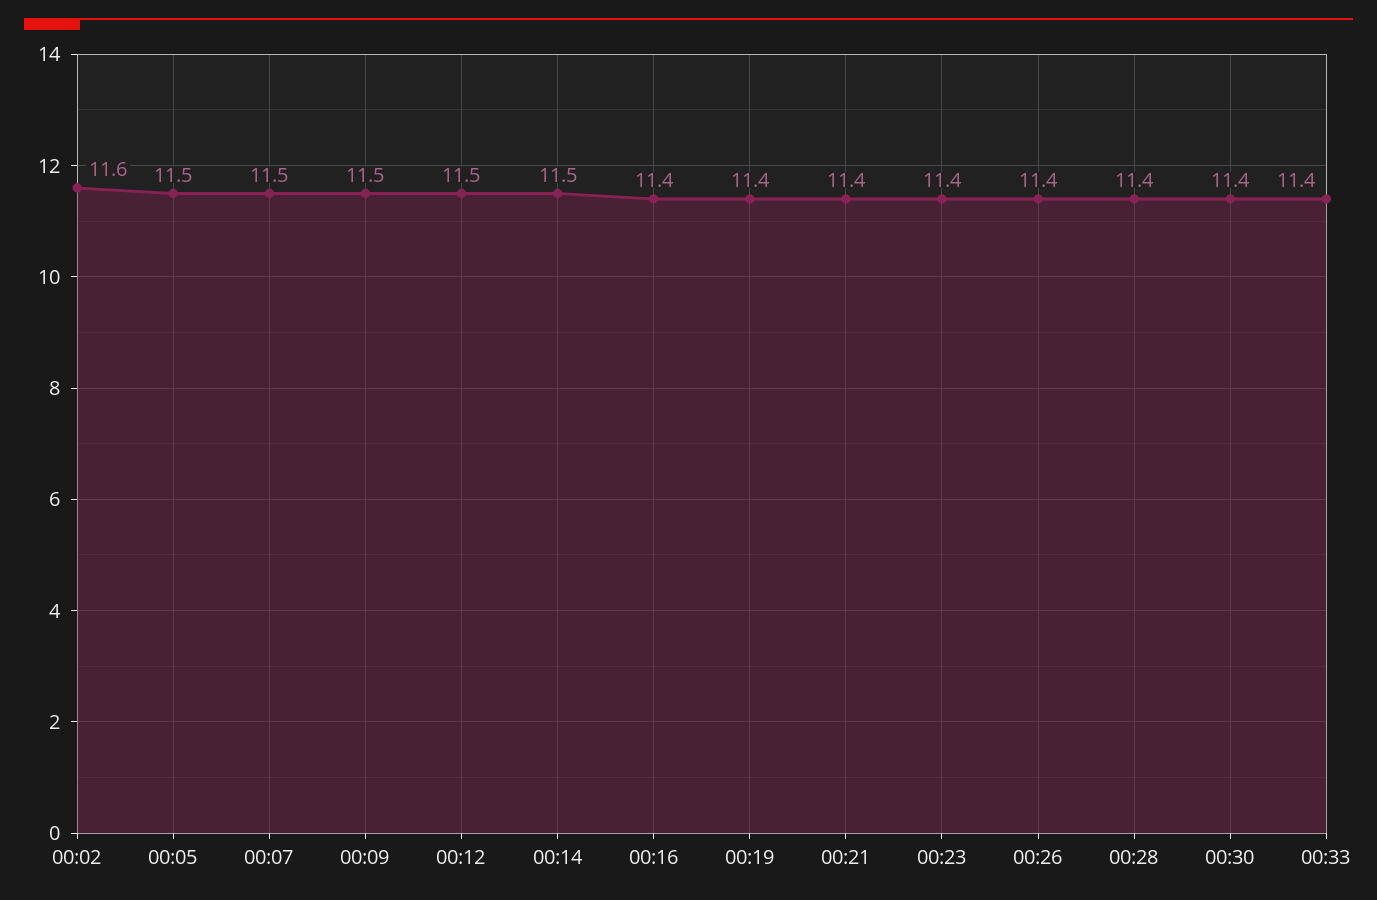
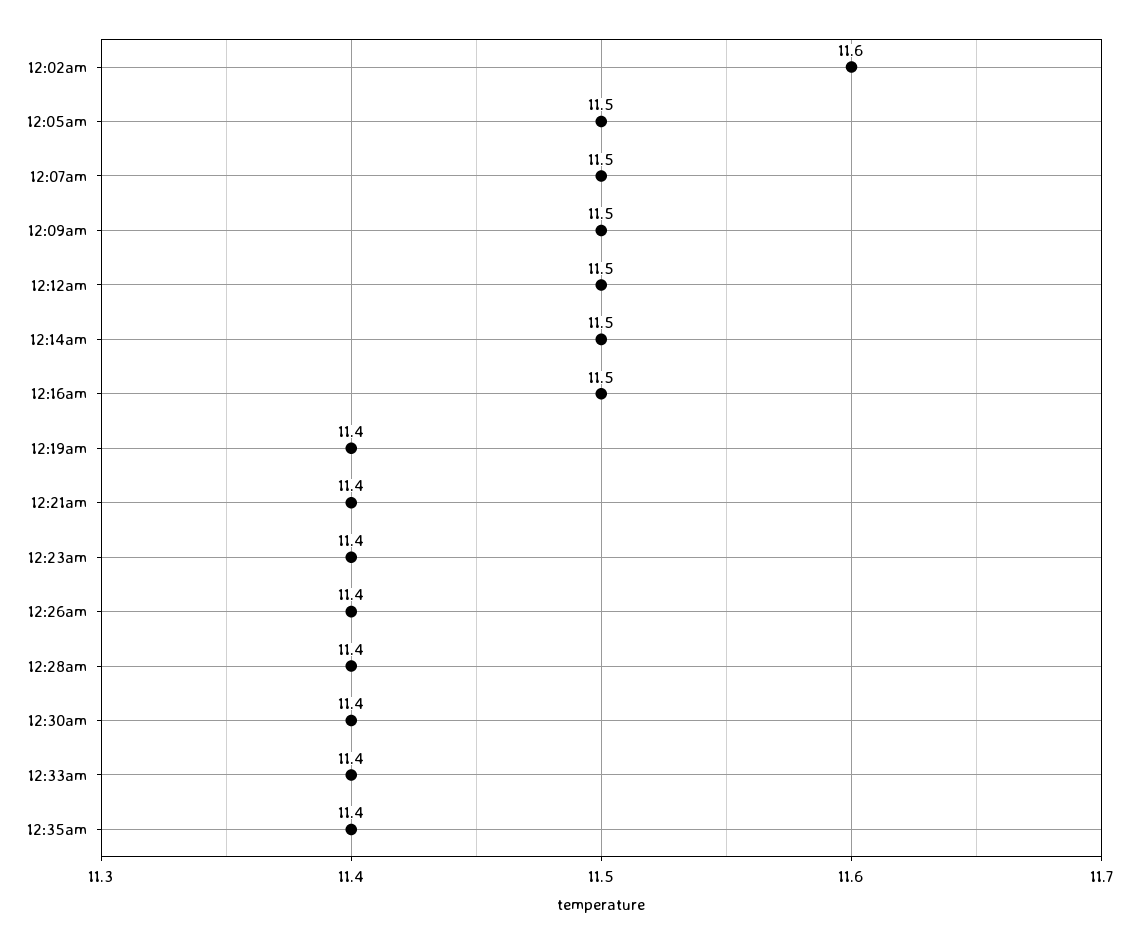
00:16: 11.4 -> 11.5
12:35am: none -> 11.4

